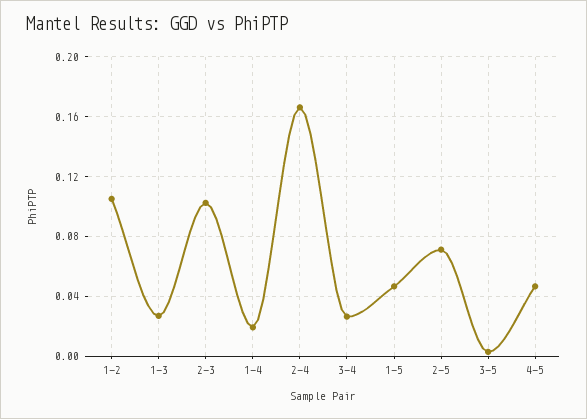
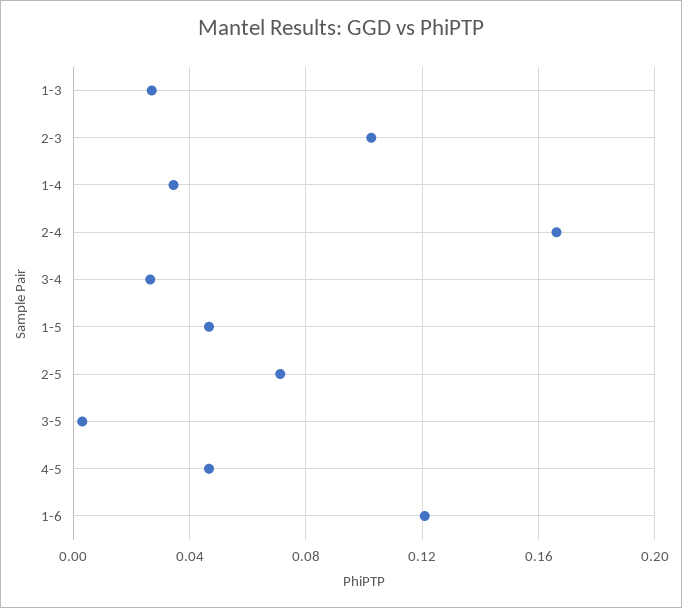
1-2: 0.105 -> none
1-4: 0.02 -> 0.035
1-6: none -> 0.12

